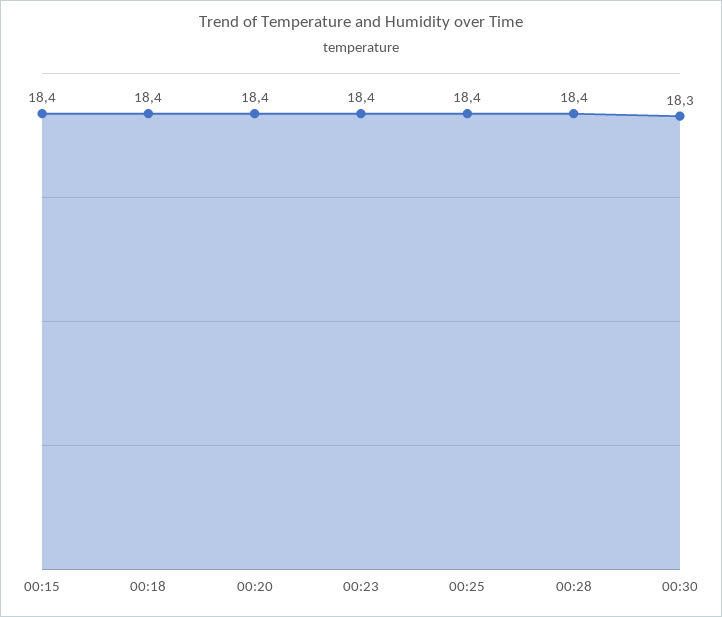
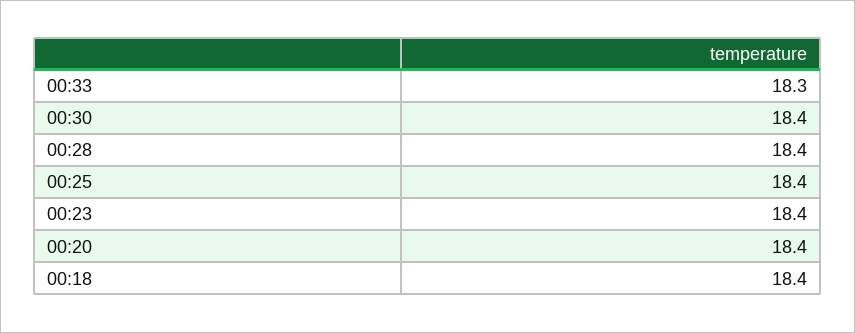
00:15: 18.4 -> none
00:30: 18.3 -> 18.4
00:33: none -> 18.3

